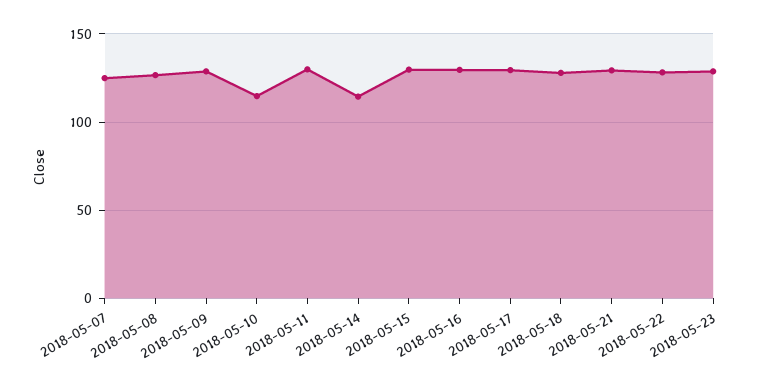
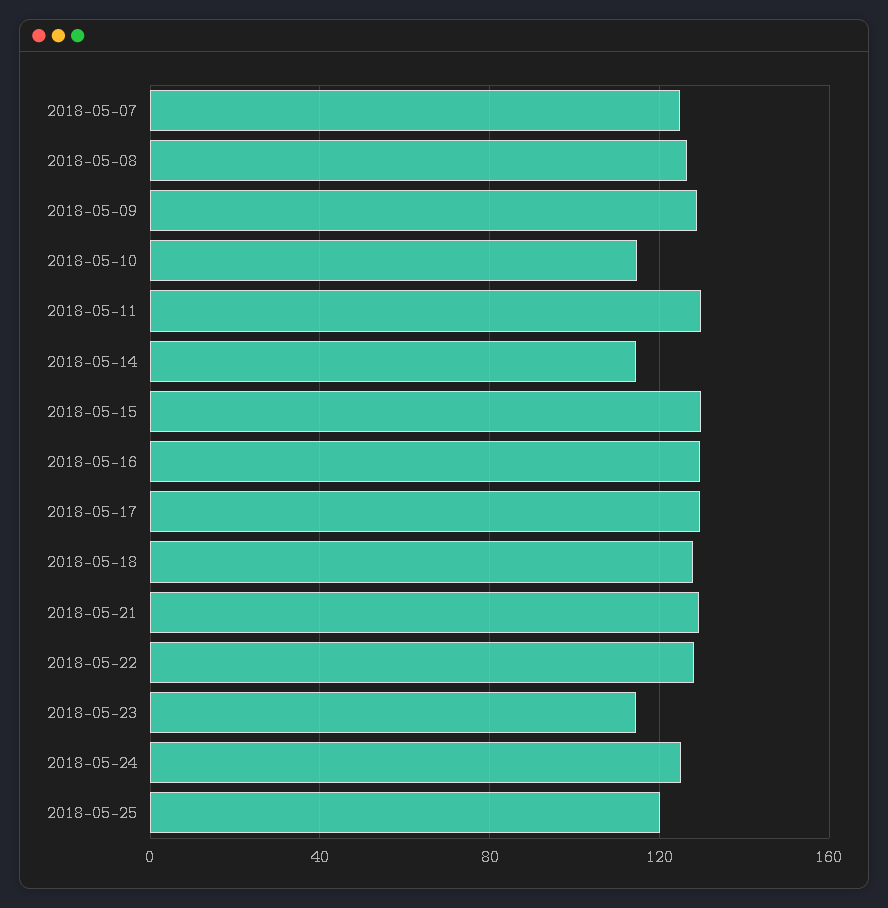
2018-05-23: 130 -> 115
2018-05-24: none -> 125
2018-05-25: none -> 120

